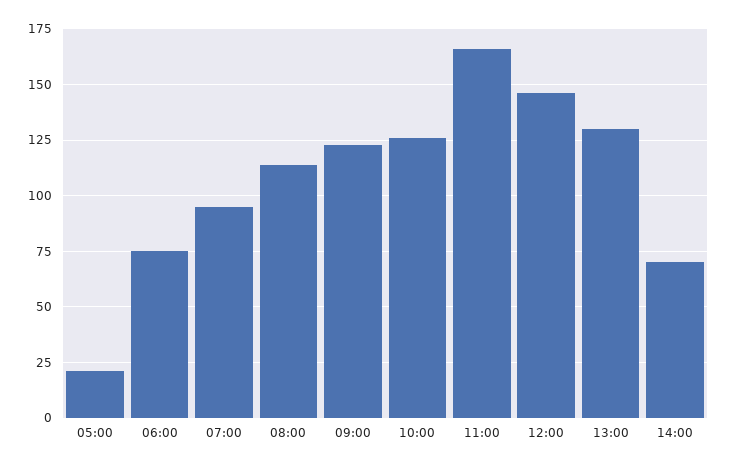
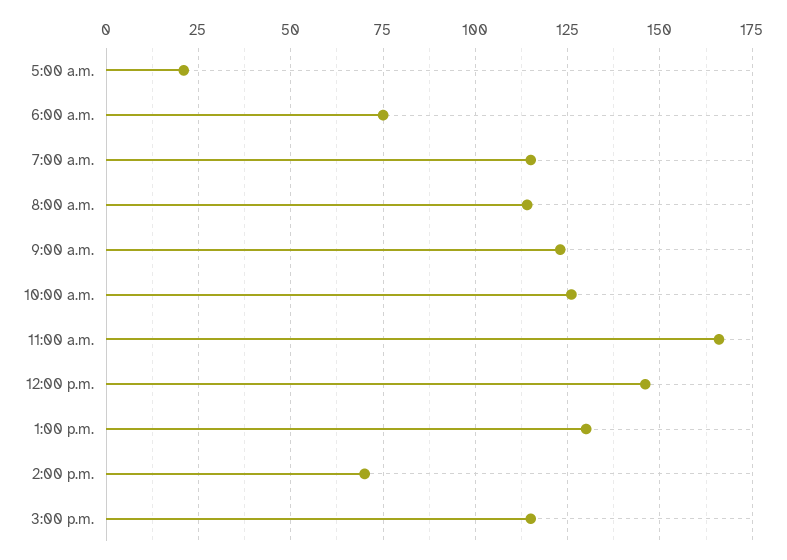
07:00: 95 -> 115
3:00 p.m.: none -> 115

